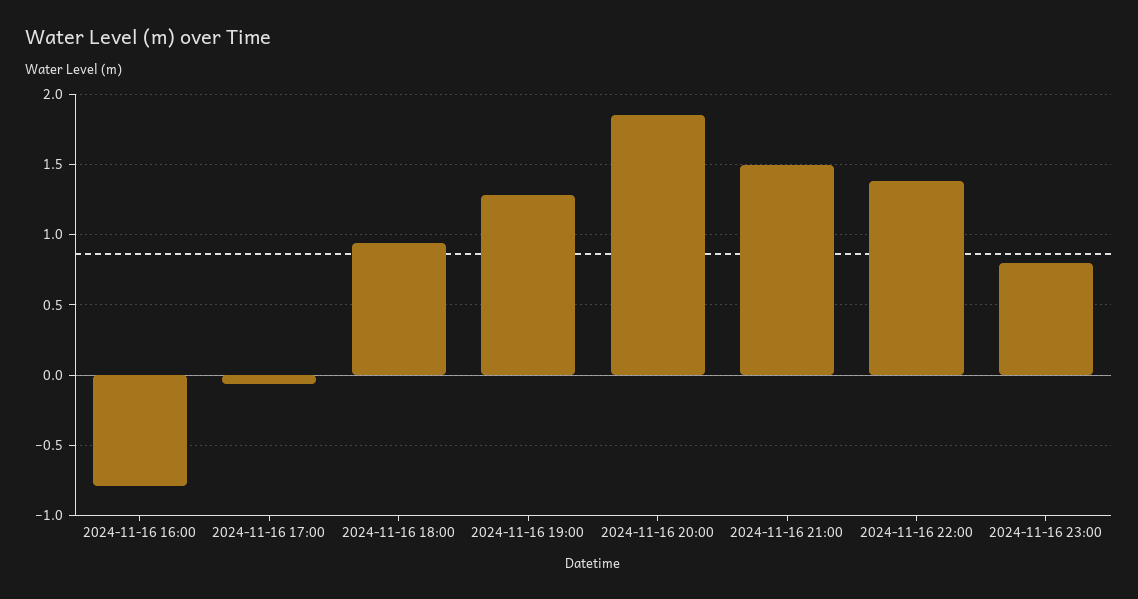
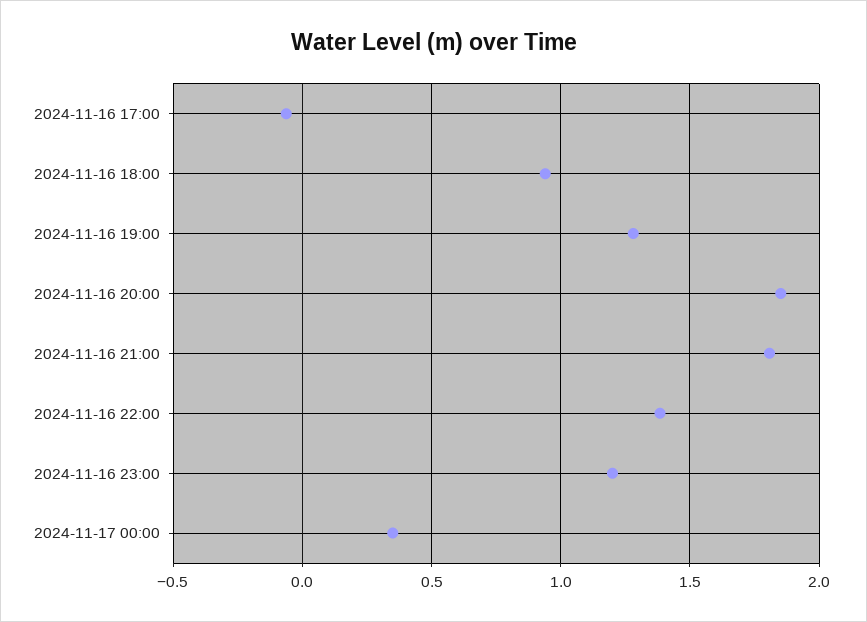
2024-11-16 16:00: -0.8 -> none
2024-11-16 21:00: 1.5 -> 1.8
2024-11-16 23:00: 0.8 -> 1.2
2024-11-17 00:00: none -> 0.35

